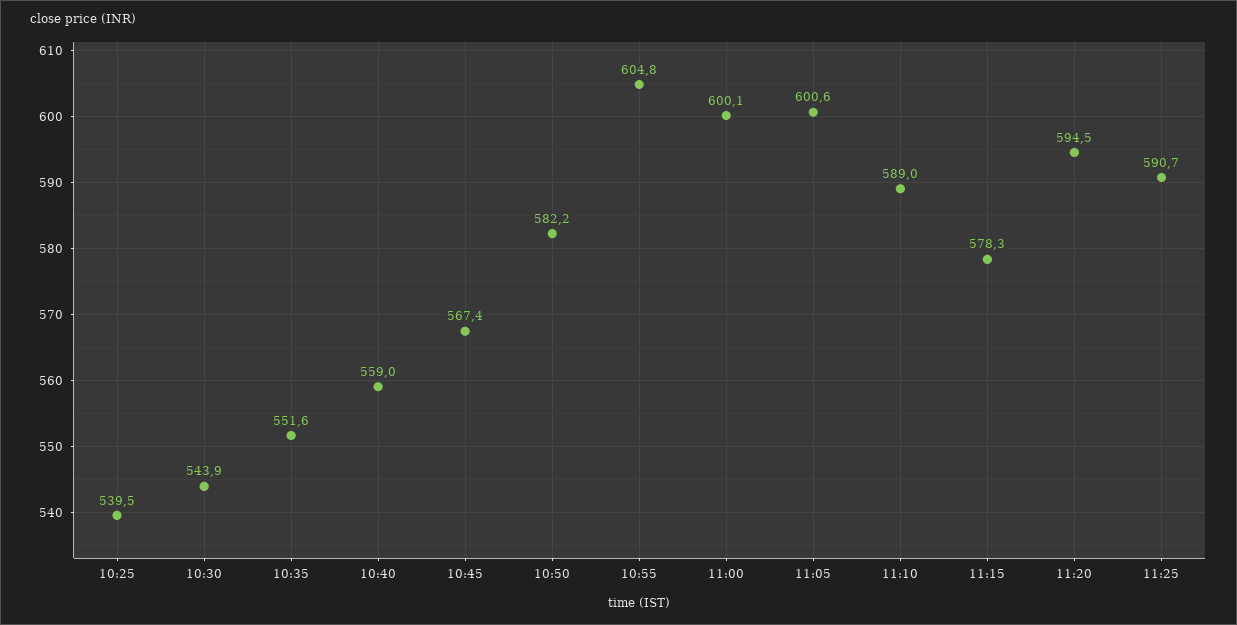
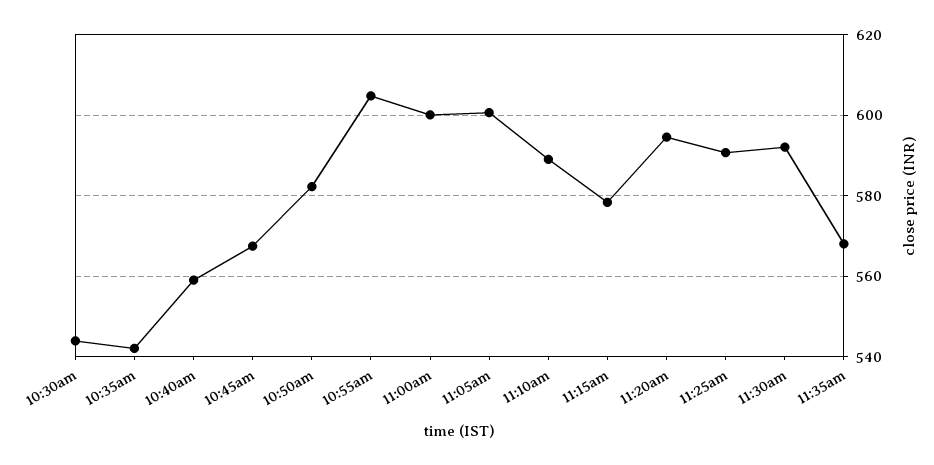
10:25: 539.5 -> none
10:35: 551.6 -> 542
11:30am: none -> 592
11:35am: none -> 568

